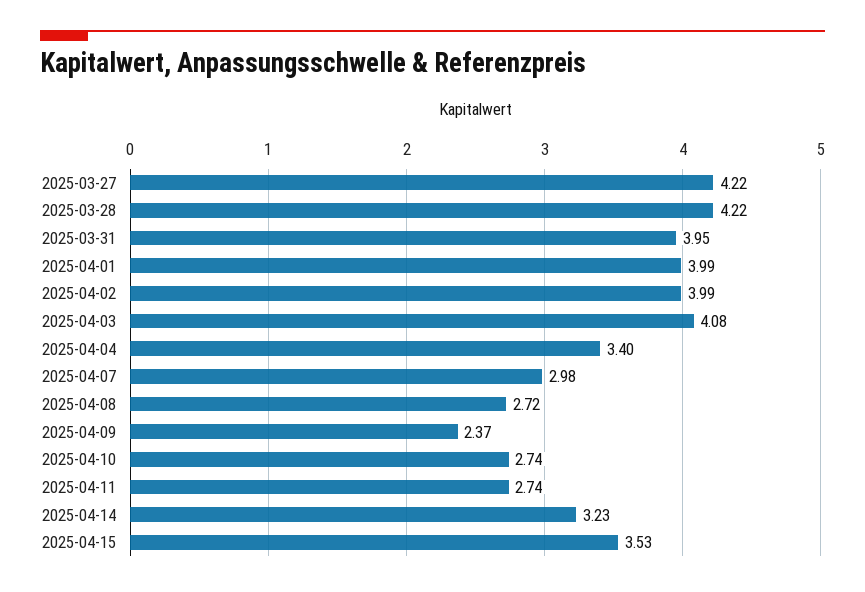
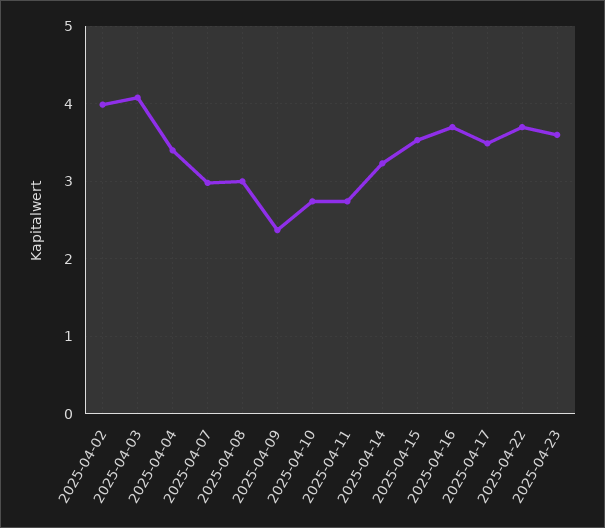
2025-03-27: 4.22 -> none
2025-03-28: 4.22 -> none
2025-03-31: 3.95 -> none
2025-04-01: 3.99 -> none
2025-04-08: 2.72 -> 3
2025-04-16: none -> 3.7
2025-04-17: none -> 3.5
2025-04-22: none -> 3.7
2025-04-23: none -> 3.6

